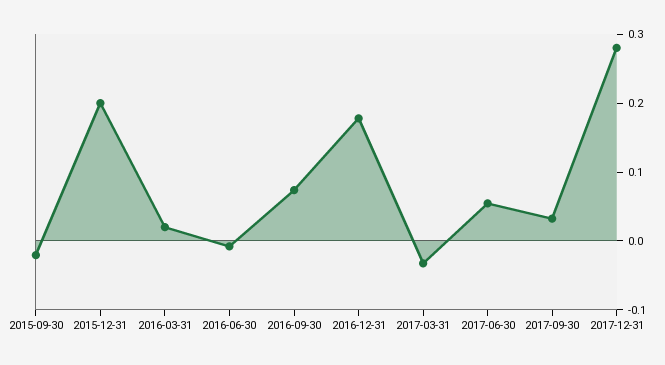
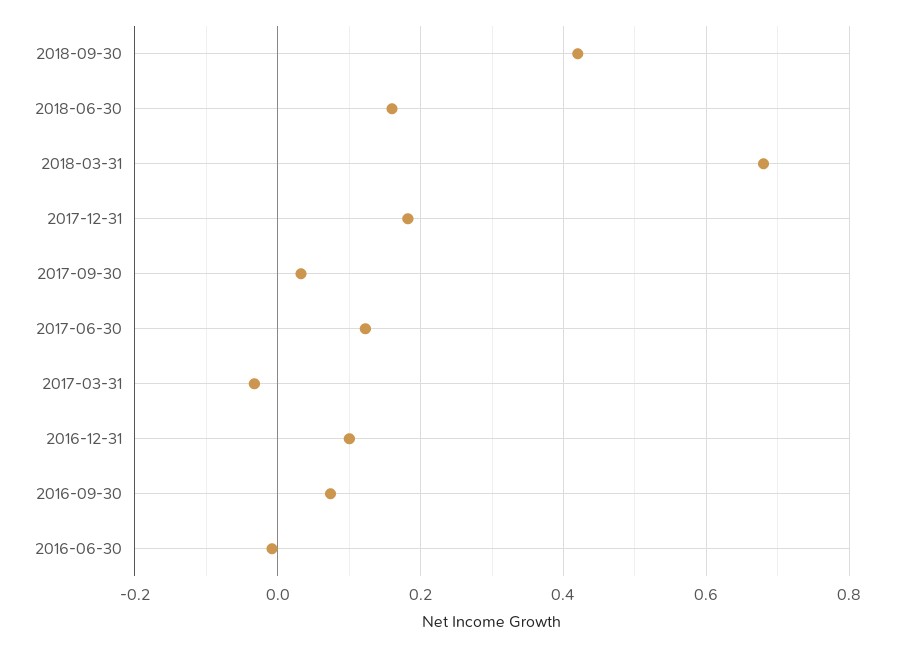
2015-09-30: -0.02 -> none
2015-12-31: 0.2 -> none
2016-03-31: 0.02 -> none
2016-12-31: 0.18 -> 0.1
2017-06-30: 0.06 -> 0.12
2017-12-31: 0.28 -> 0.18
2018-09-30: none -> 0.42
2018-06-30: none -> 0.16
2018-03-31: none -> 0.68

